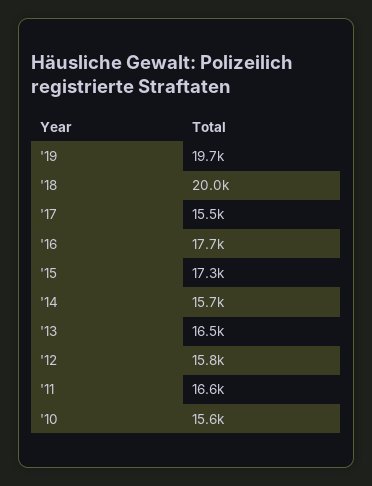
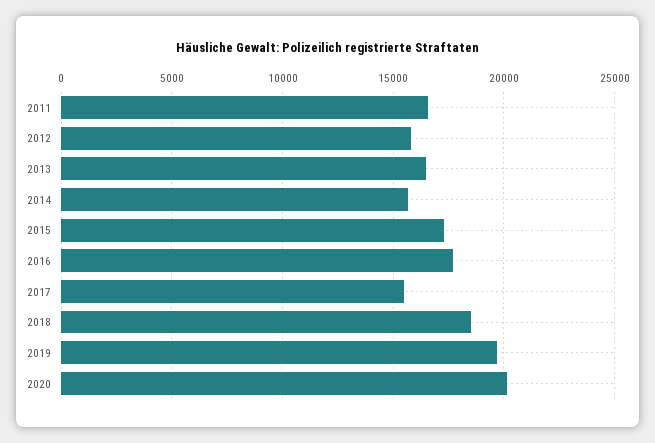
'18: 20000 -> 18500
'10: 15600 -> none
2020: none -> 20000

